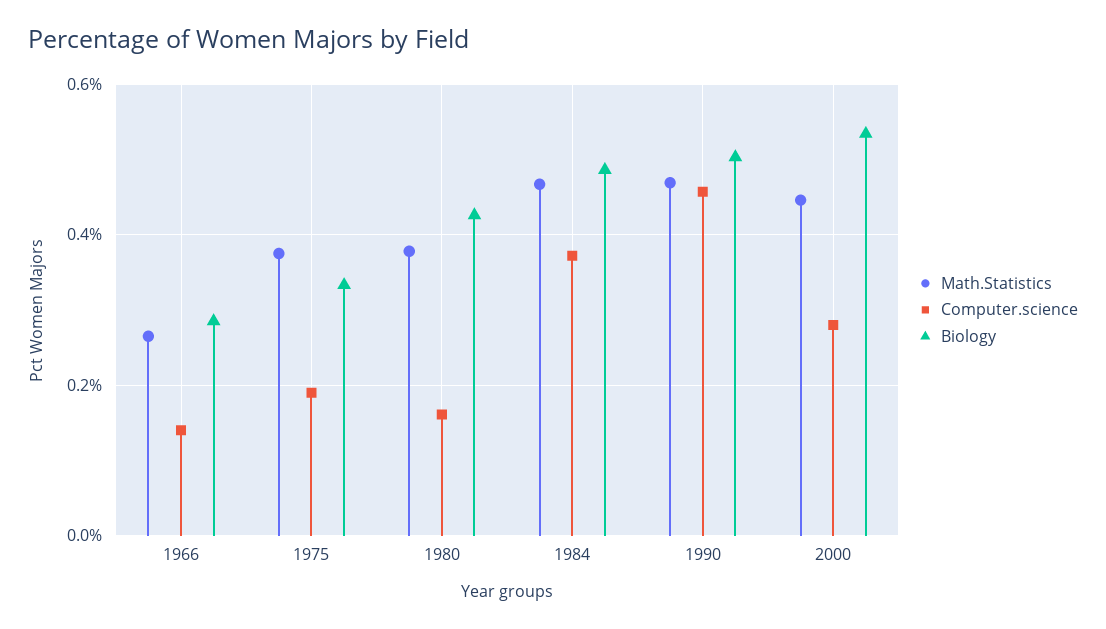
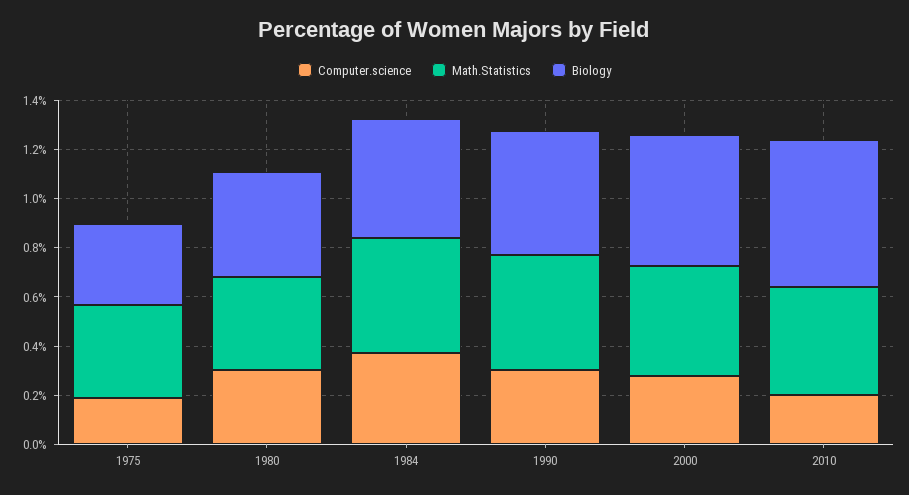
Math.Statistics, 1966: 0.26 -> none
Computer.science, 1966: 0.14 -> none
Biology, 1966: 0.28 -> none
Computer.science, 1980: 0.16 -> 0.3
Computer.science, 1990: 0.46 -> 0.3
Computer.science, 2010: none -> 0.2
Math.Statistics, 2010: none -> 0.45
Biology, 2010: none -> 0.6

